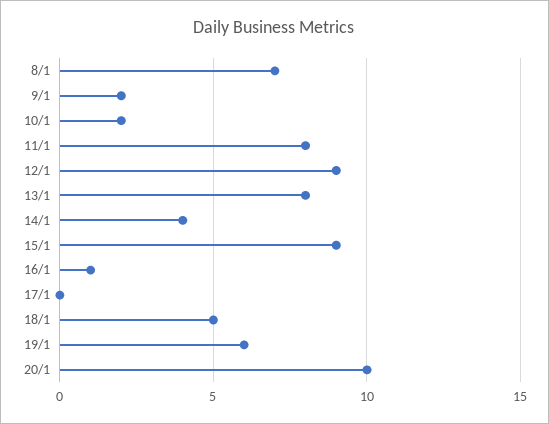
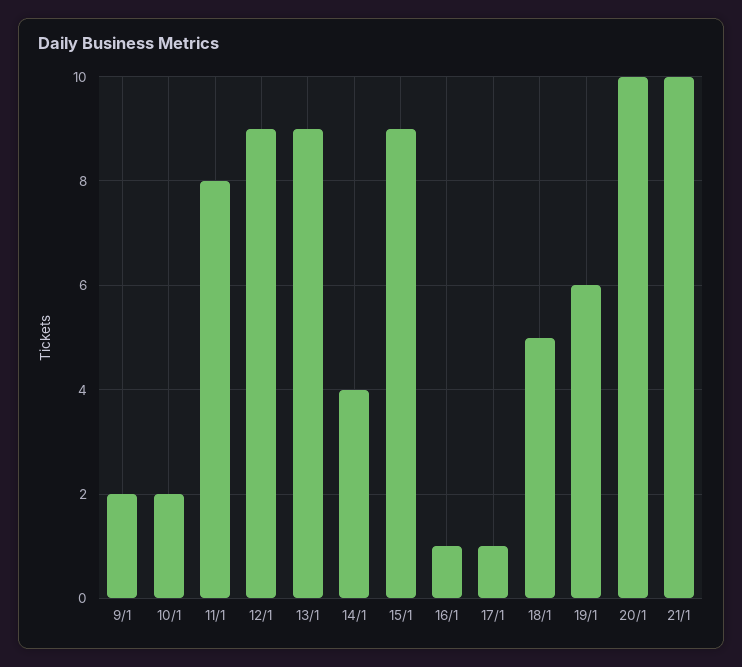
8/1: 7 -> none
13/1: 8 -> 9
17/1: 0 -> 1
21/1: none -> 10

